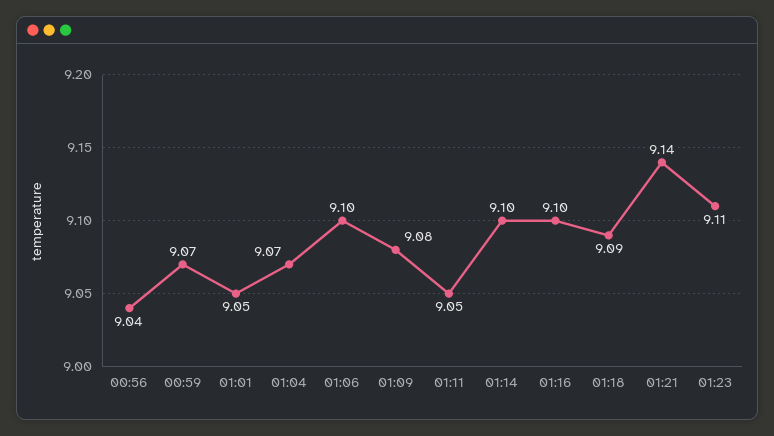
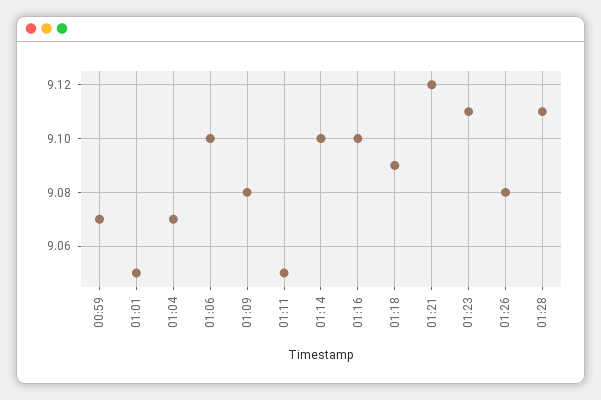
00:56: 9.04 -> none
01:21: 9.14 -> 9.12
01:26: none -> 9.08
01:28: none -> 9.11

